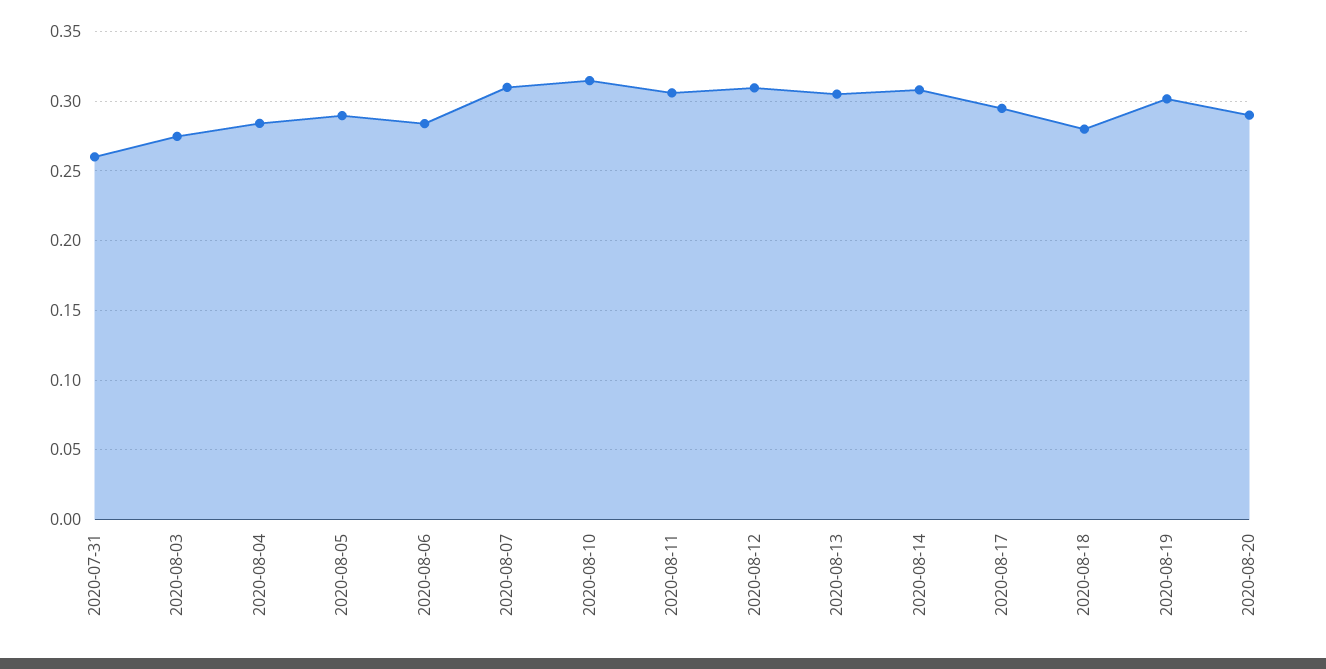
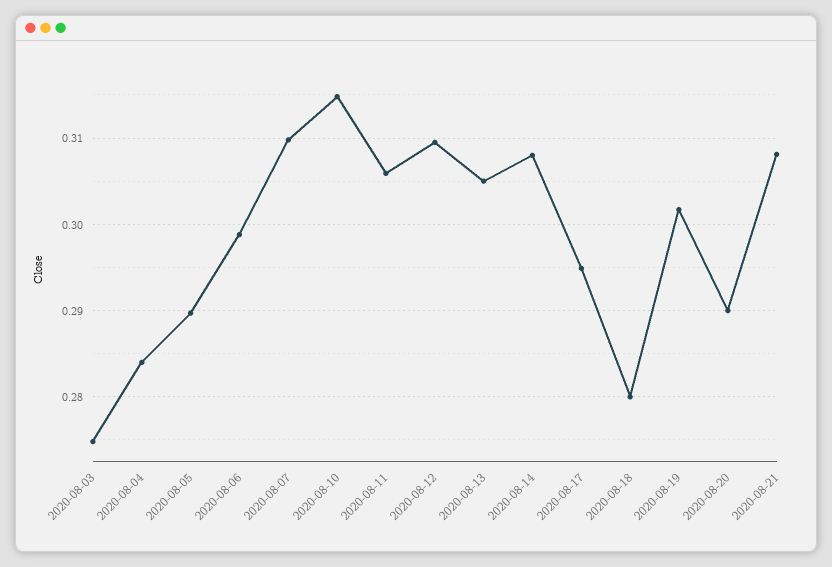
2020-07-31: 0.26 -> none
2020-08-06: 0.285 -> 0.299
2020-08-21: none -> 0.308

